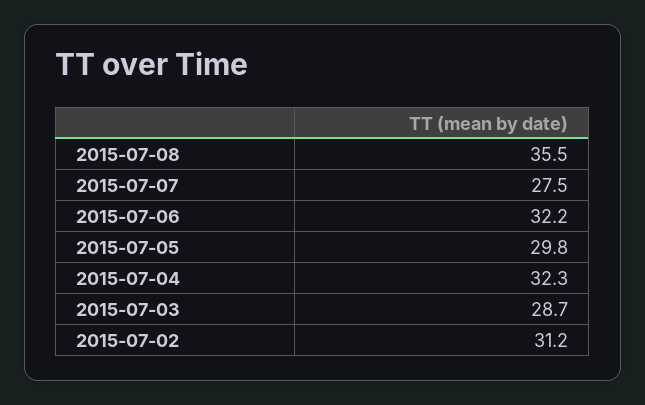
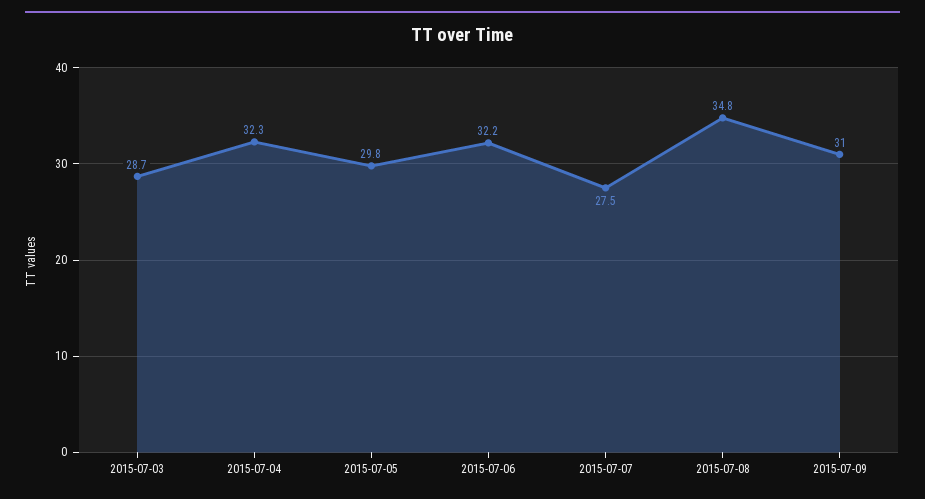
2015-07-08: 35.5 -> 34.8
2015-07-02: 31.2 -> none
2015-07-09: none -> 31

